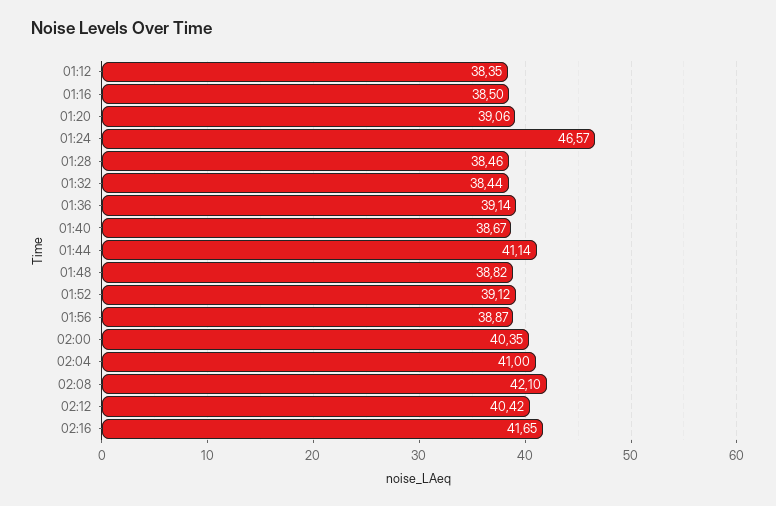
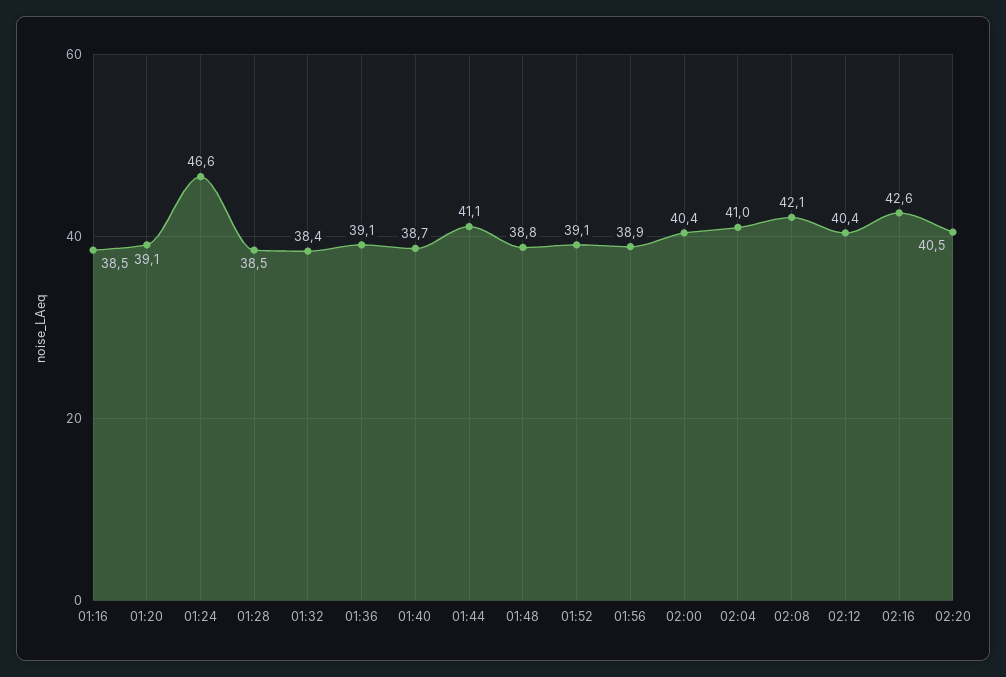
01:12: 38.35 -> none
02:16: 41.65 -> 42.6
02:20: none -> 40.5

